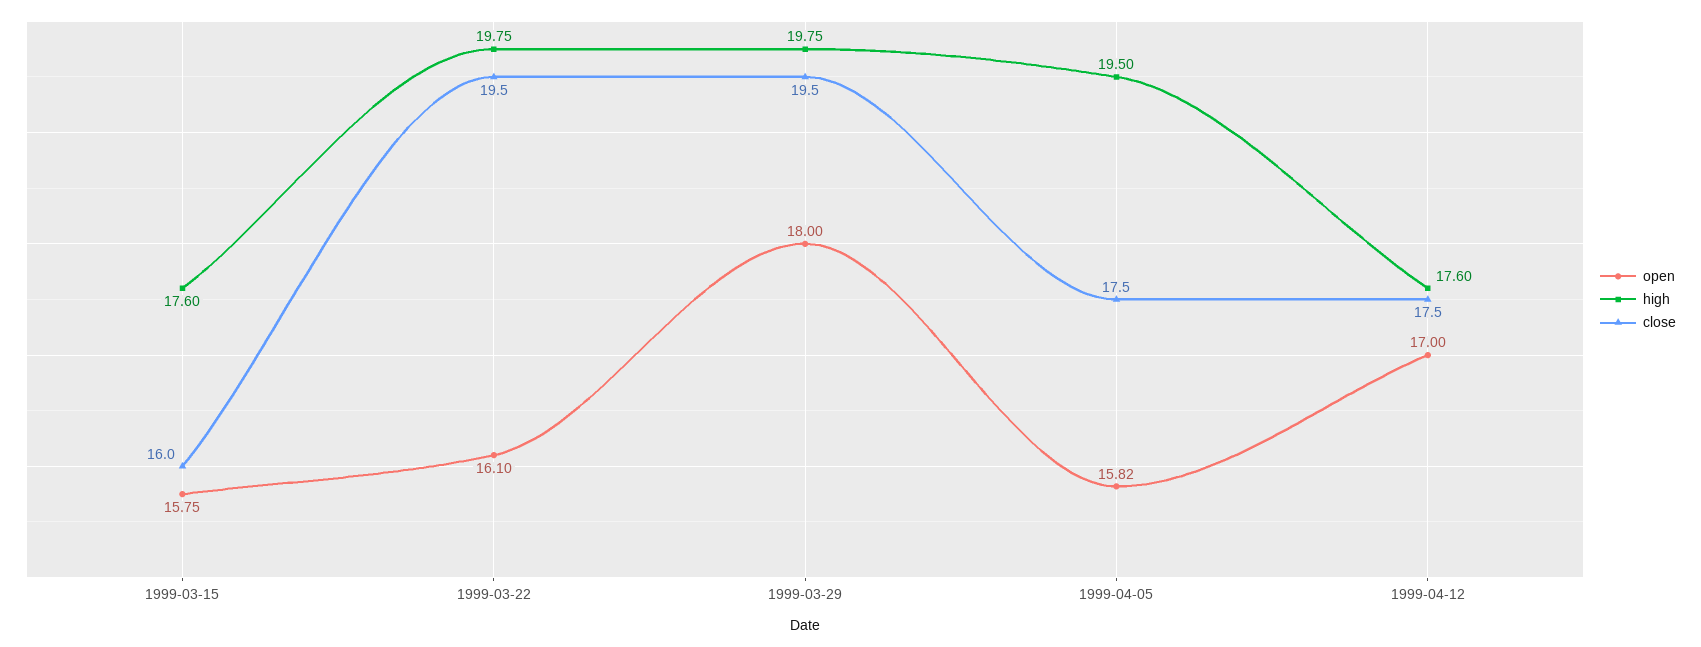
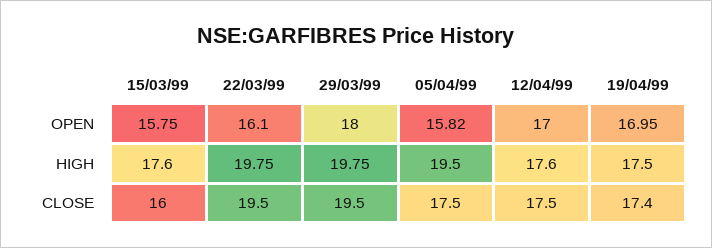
open, 19/04/99: none -> 16.95
high, 19/04/99: none -> 17.5
close, 19/04/99: none -> 17.4

